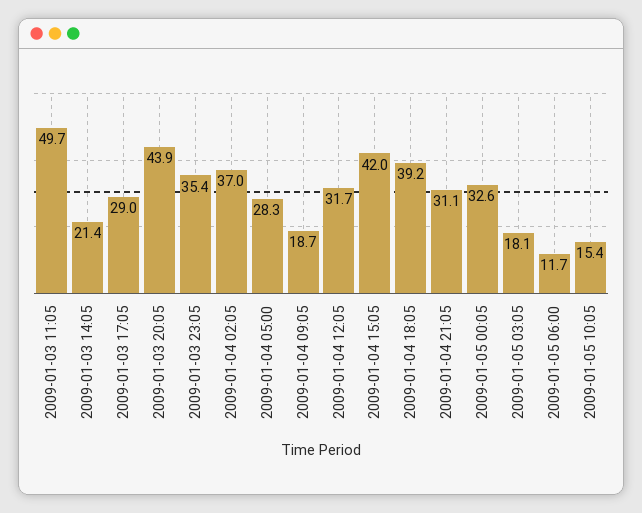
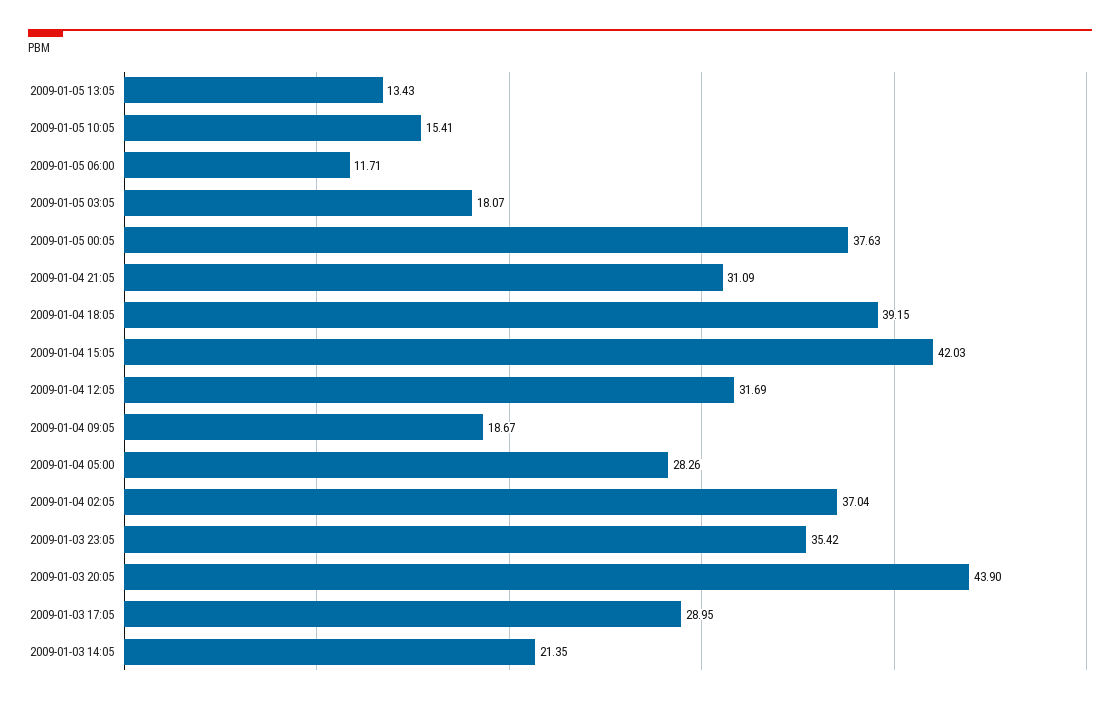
2009-01-03 11:05: 49.7 -> none
2009-01-05 00:05: 32.6 -> 37.63
2009-01-05 13:05: none -> 13.43

